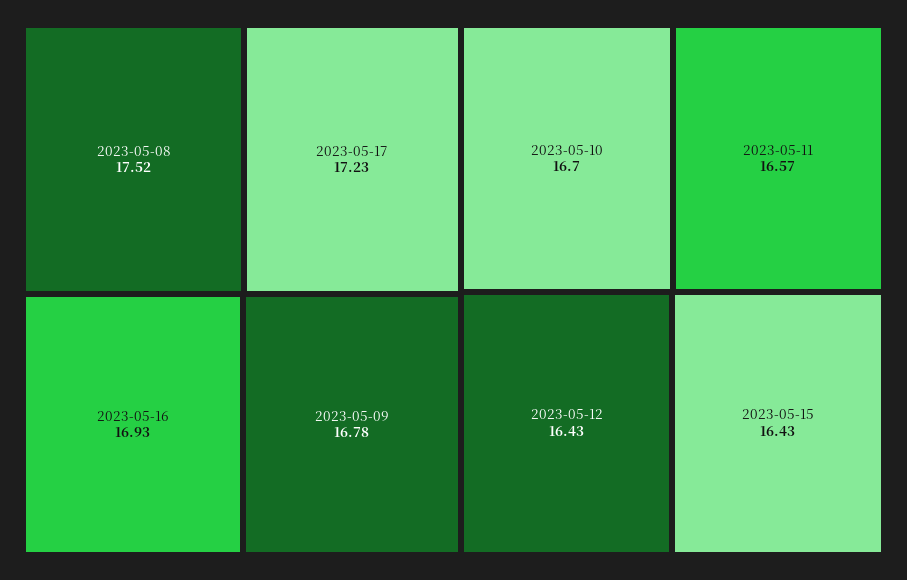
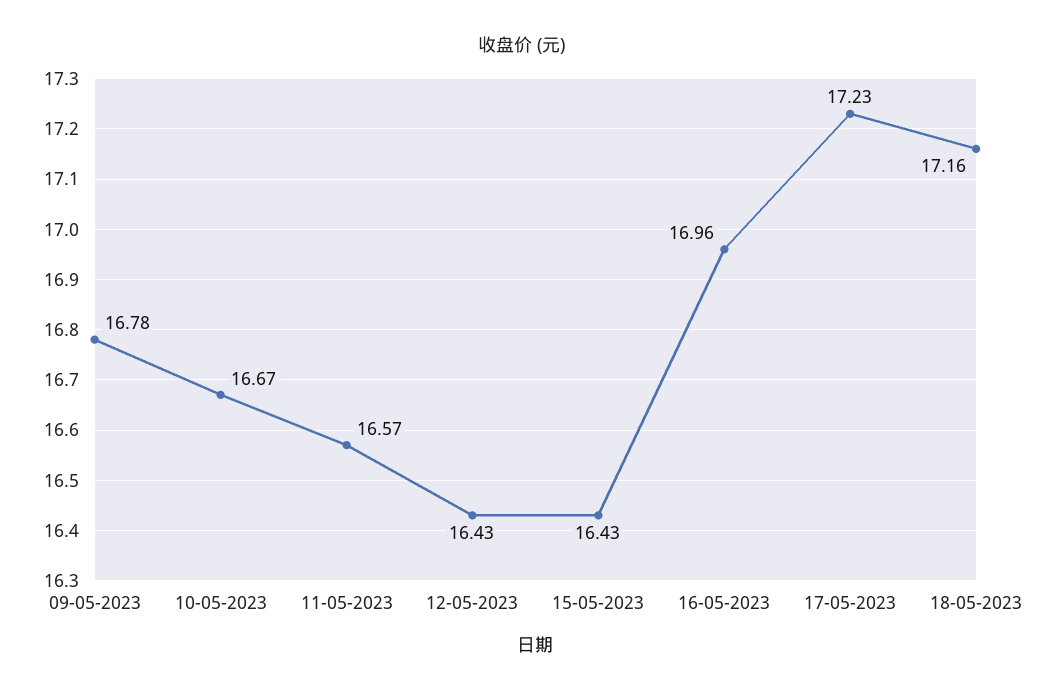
2023-05-08: 17.52 -> none
2023-05-16: 16.93 -> 16.96
2023-05-10: 16.7 -> 16.67
18-05-2023: none -> 17.16

